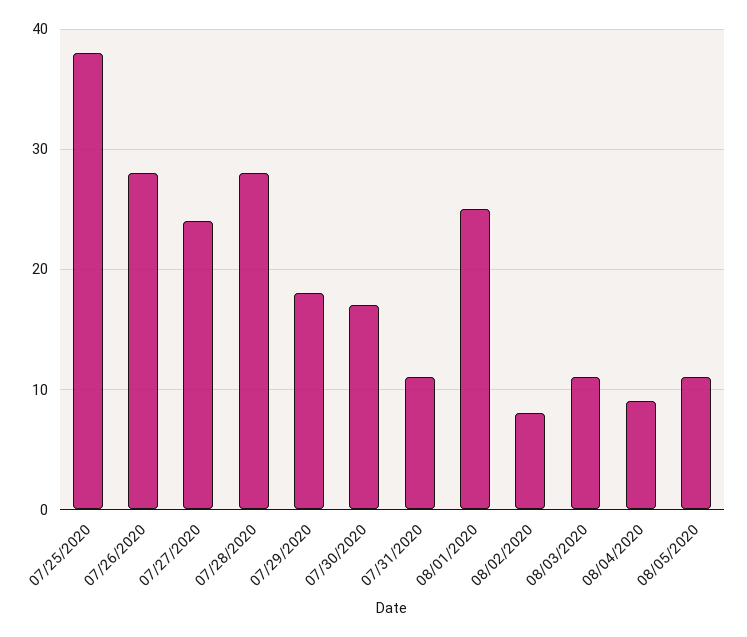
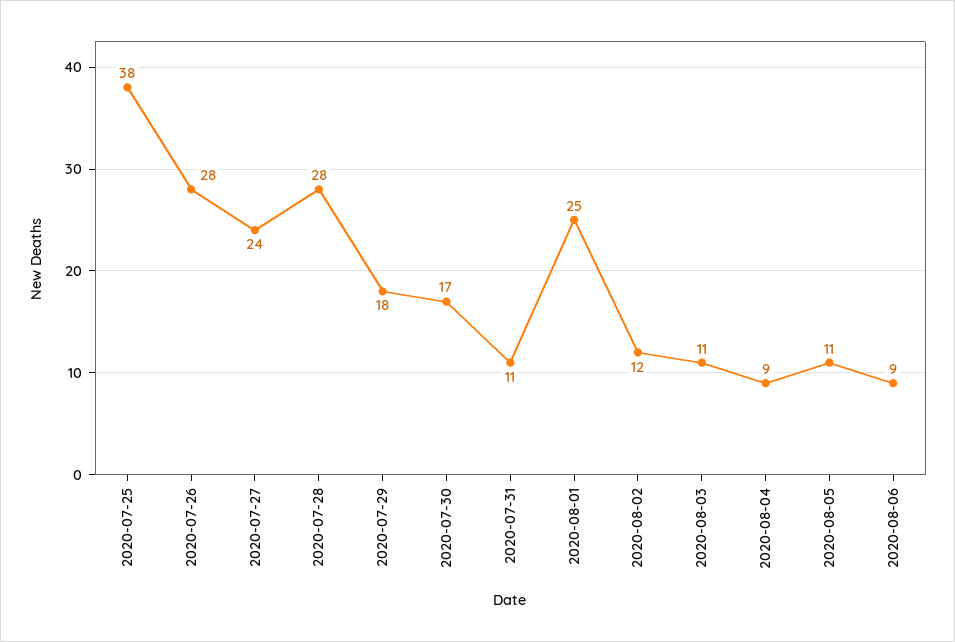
08/02/2020: 8 -> 12
2020-08-06: none -> 9

